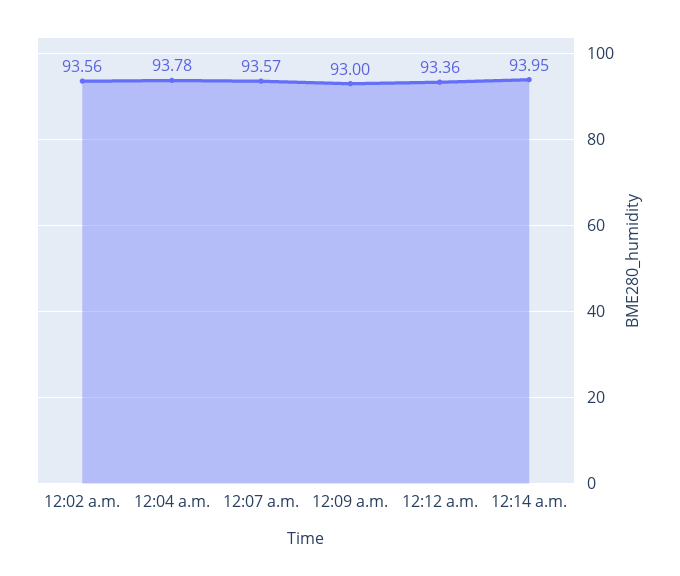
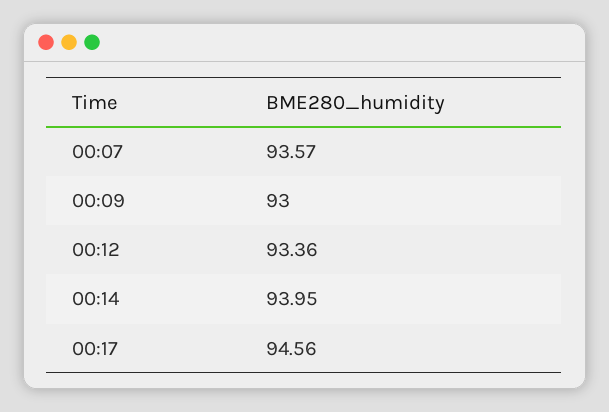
12:02 a.m.: 93.56 -> none
12:04 a.m.: 93.78 -> none
00:17: none -> 94.56

